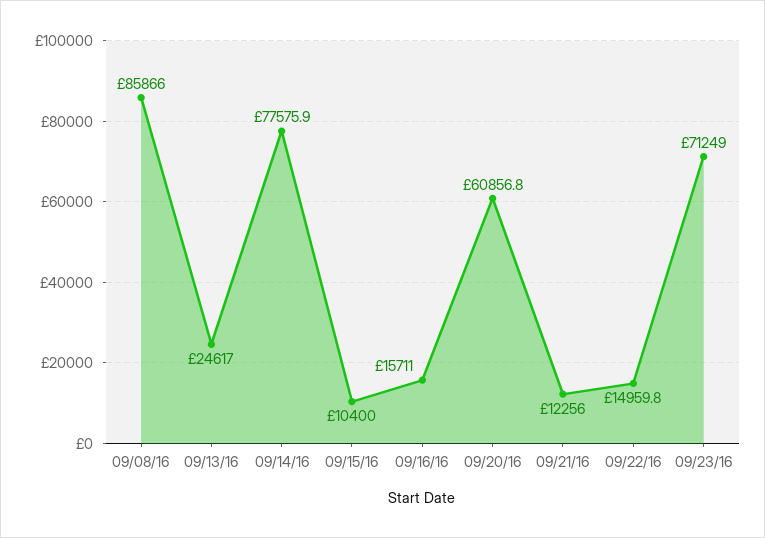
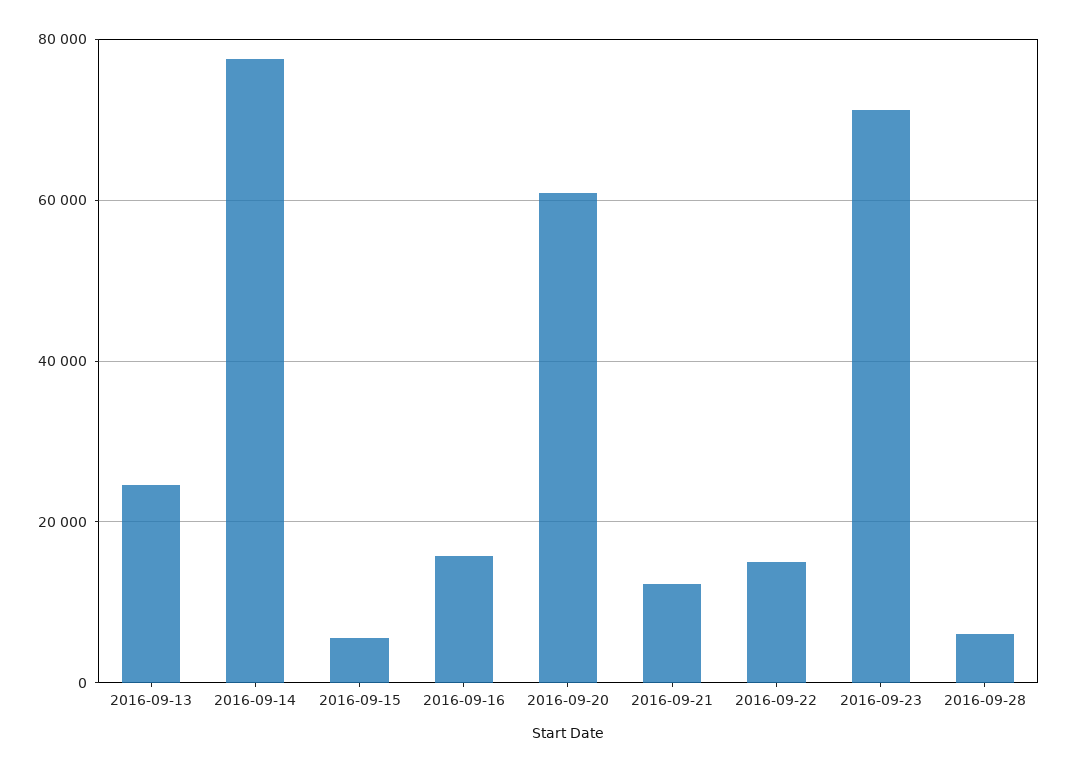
09/08/16: 85866 -> none
09/15/16: 10400 -> 6000
2016-09-28: none -> 6000

